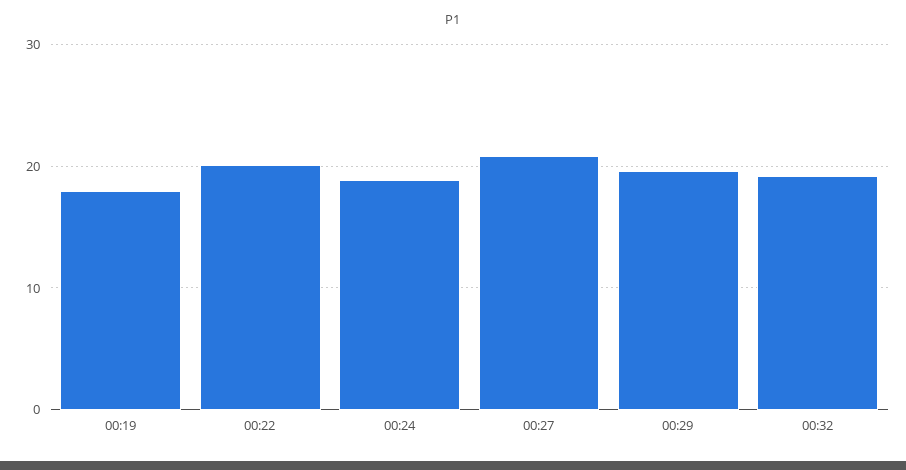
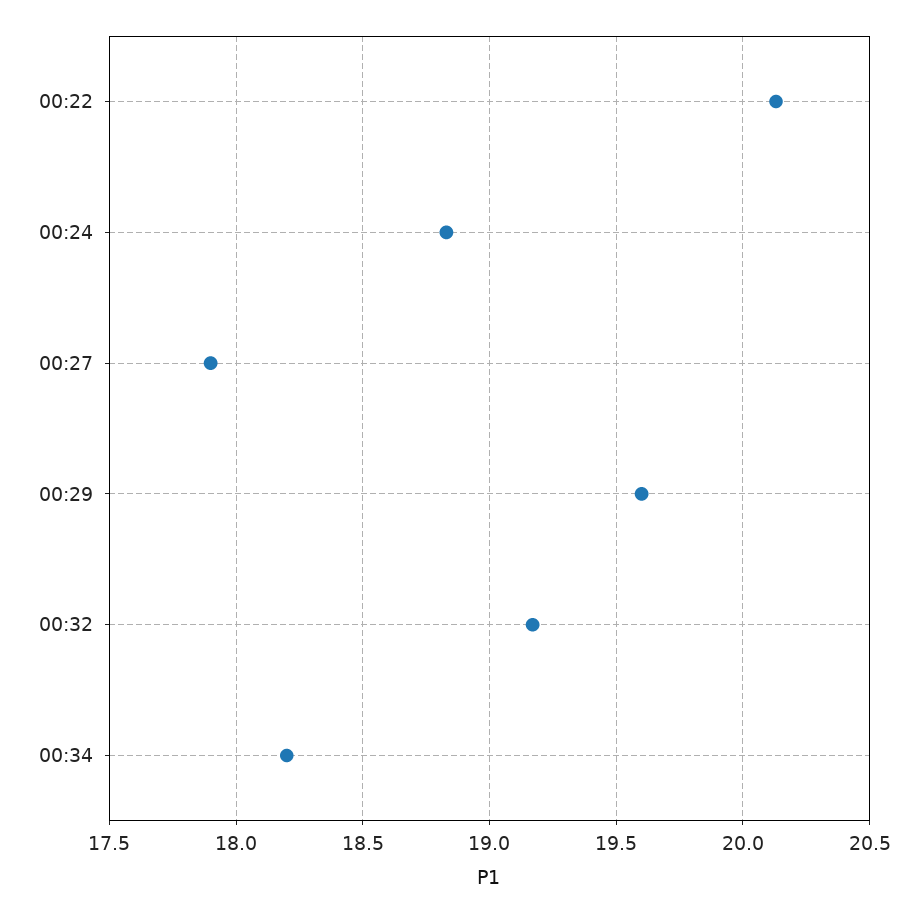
00:19: 18 -> none
00:27: 21 -> 17.9
00:34: none -> 18.2

